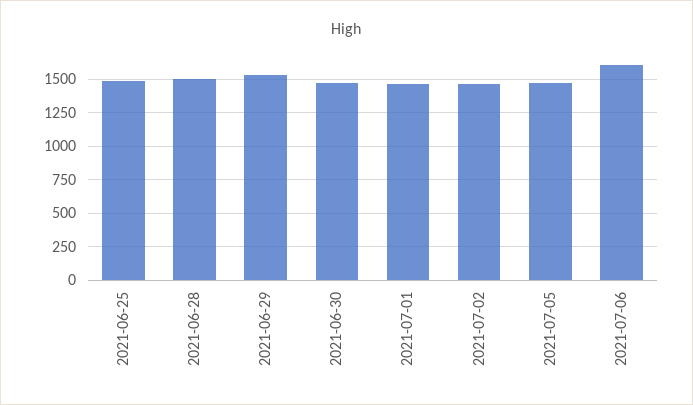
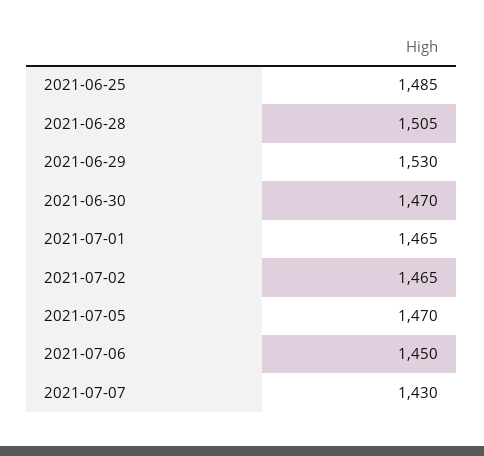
2021-07-06: 1600 -> 1450
2021-07-07: none -> 1430

